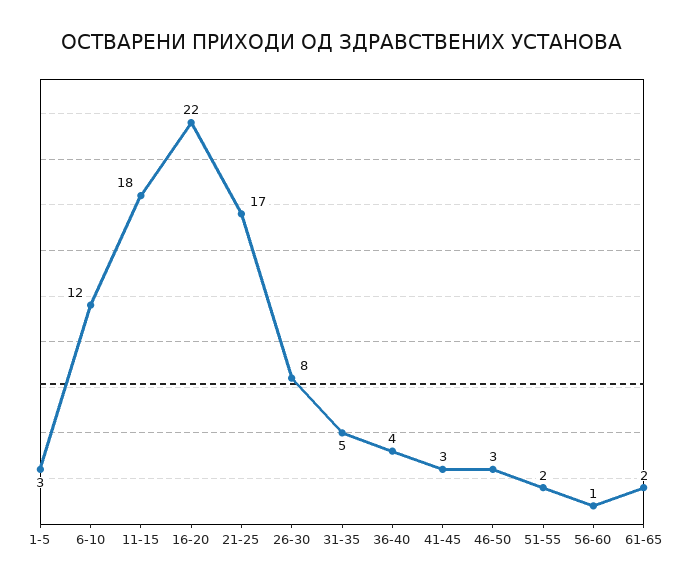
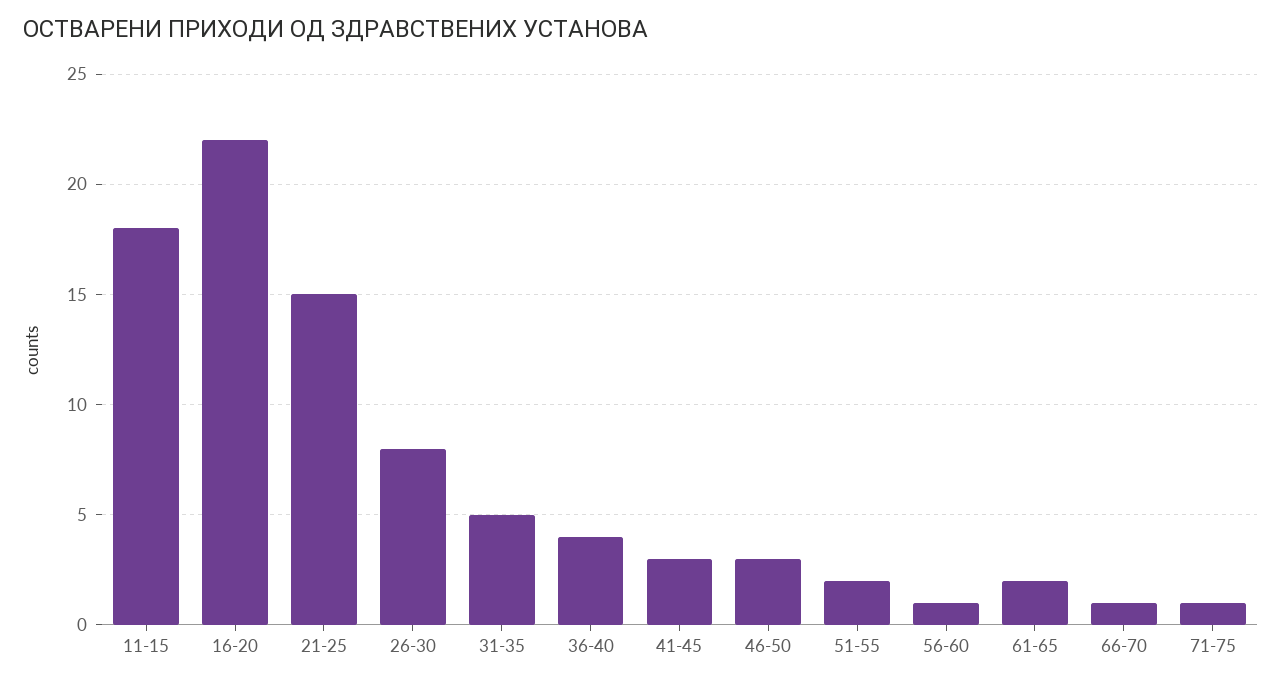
1-5: 3 -> none
6-10: 12 -> none
21-25: 17 -> 15
66-70: none -> 1
71-75: none -> 1

